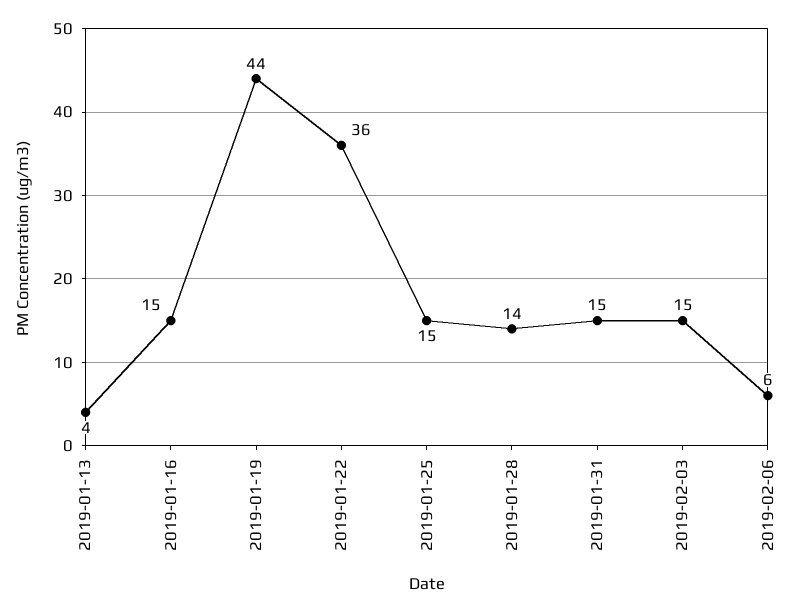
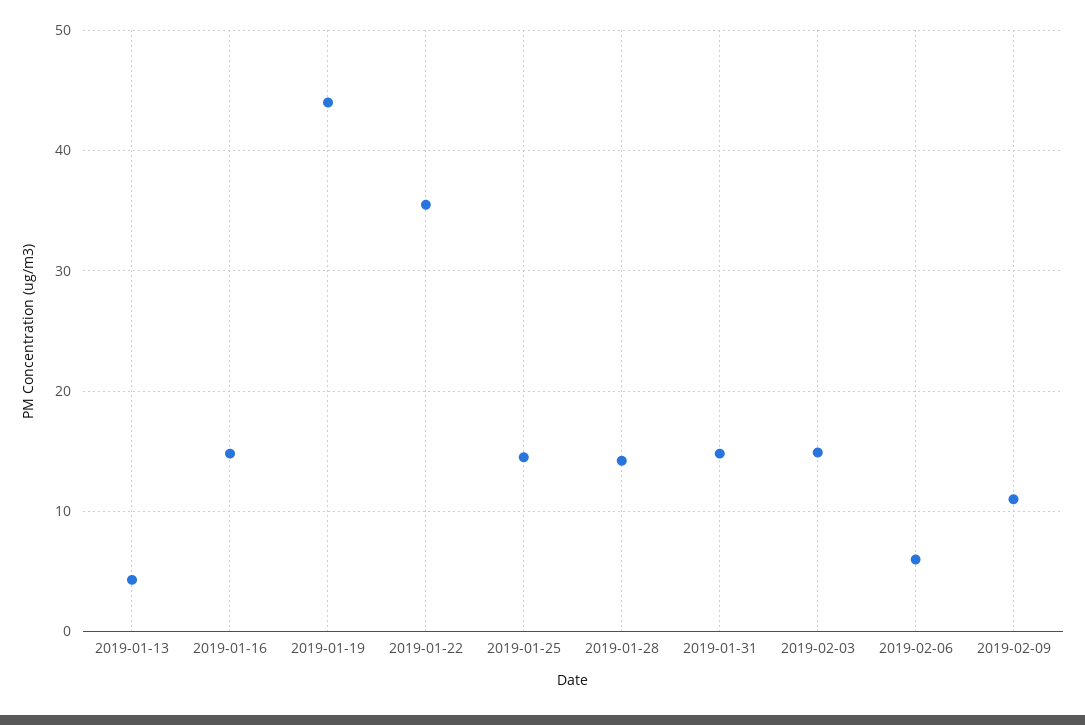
2019-02-09: none -> 11

